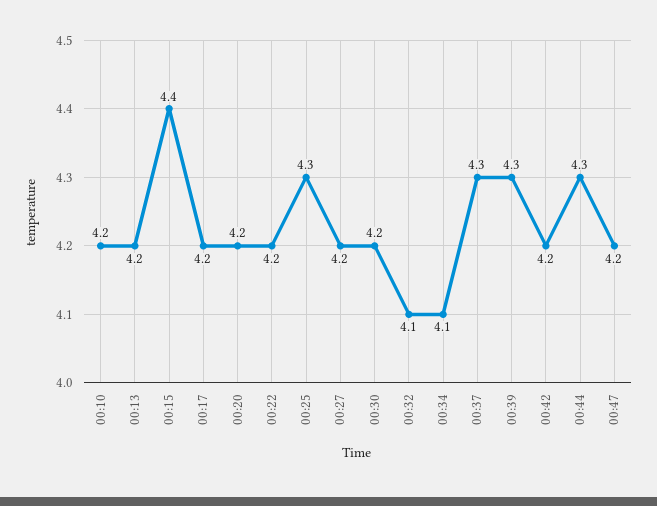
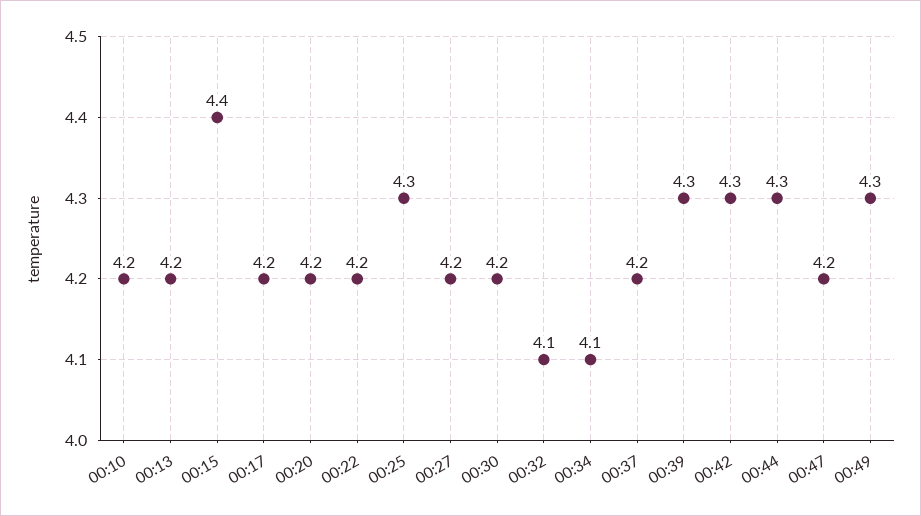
00:37: 4.3 -> 4.2
00:42: 4.2 -> 4.3
00:49: none -> 4.3

